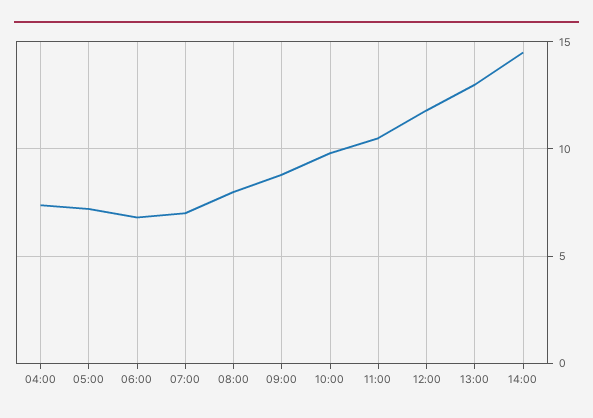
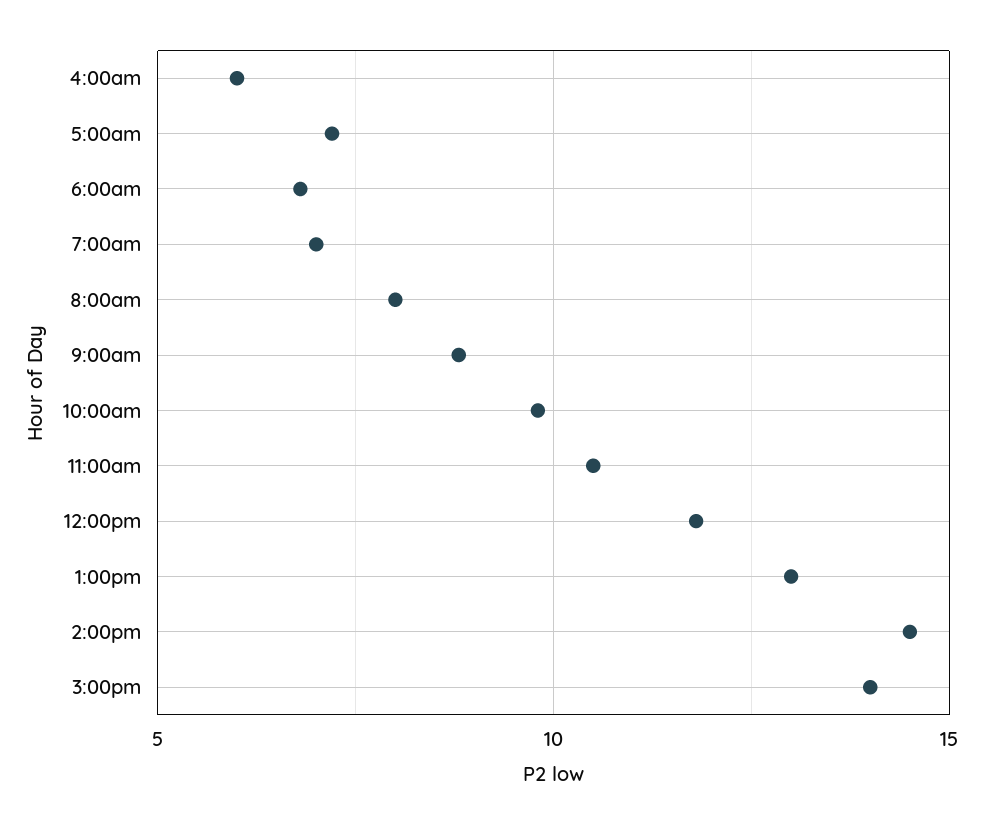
04:00: 7.5 -> 6
3:00pm: none -> 14

